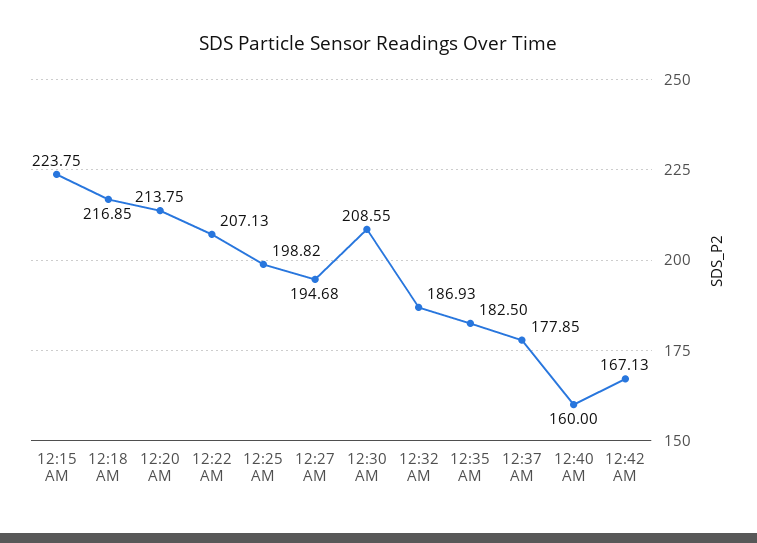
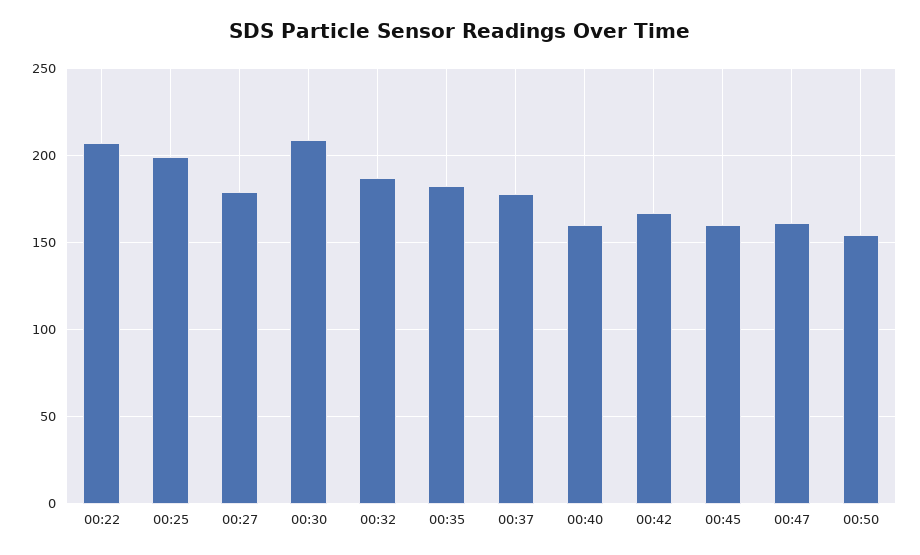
12:15 AM: 223.75 -> none
12:18 AM: 216.85 -> none
12:20 AM: 213.75 -> none
12:27 AM: 194.68 -> 180
00:45: none -> 160
00:47: none -> 160
00:50: none -> 155

